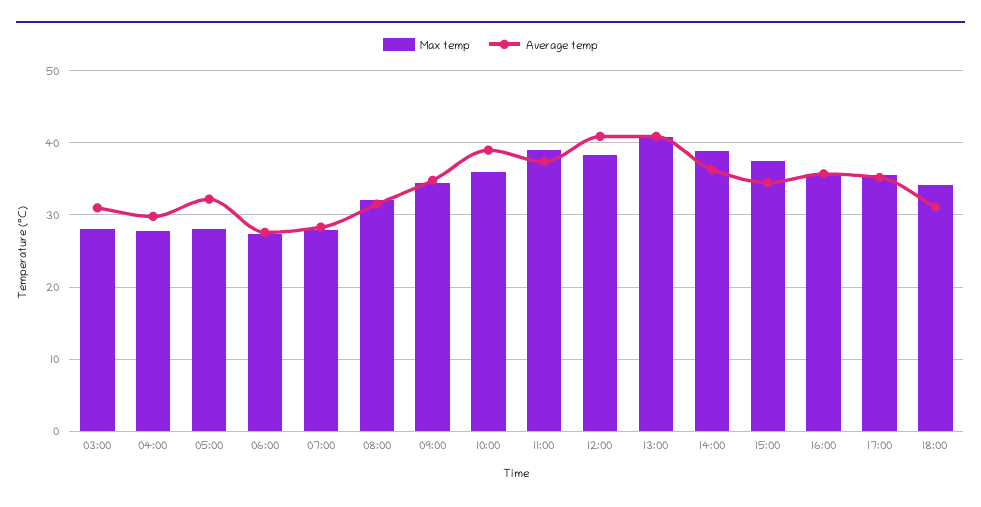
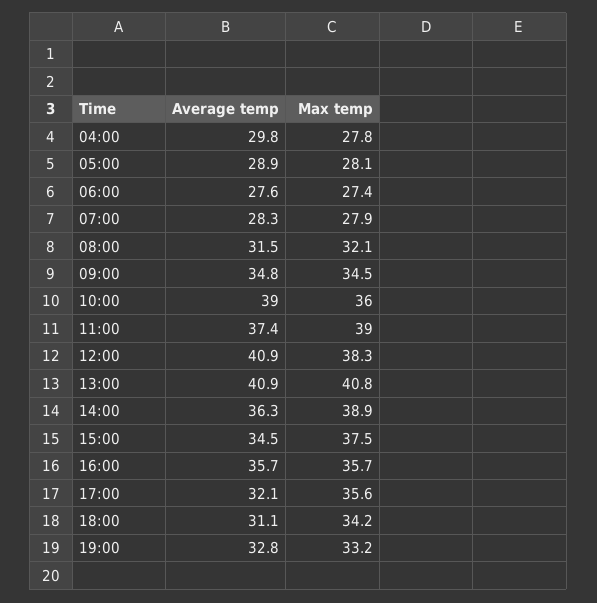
Max temp, 03:00: 28 -> none
Average temp, 03:00: 31 -> none
Average temp, 05:00: 32 -> 28.9
Average temp, 17:00: 35 -> 32.1
Average temp, 19:00: none -> 32.8
Max temp, 19:00: none -> 33.2

